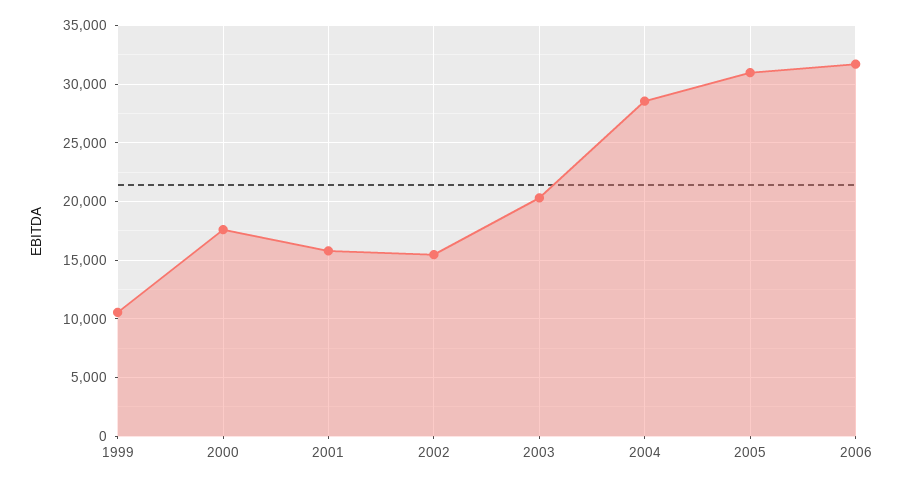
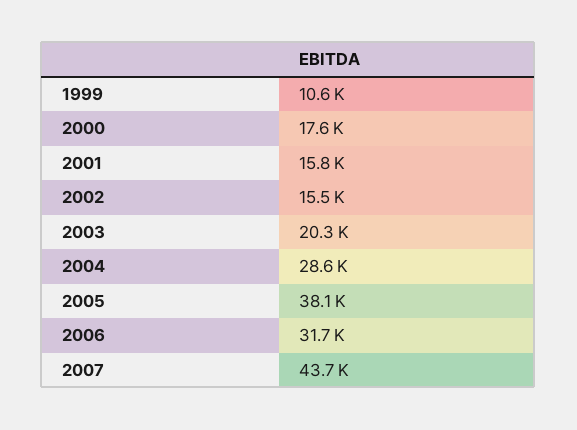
2005: 31000 -> 38100
2007: none -> 43700

